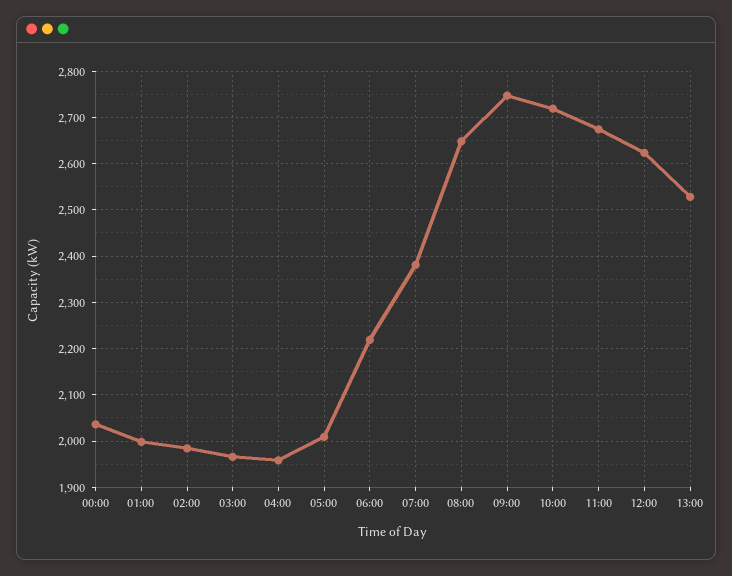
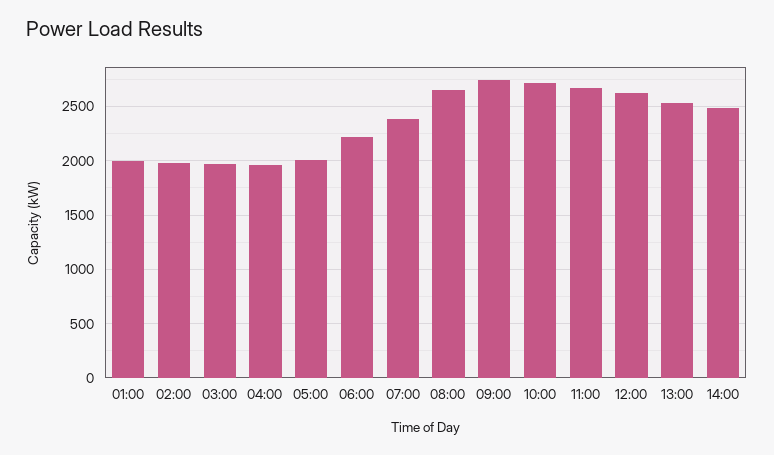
00:00: 2040 -> none
14:00: none -> 2500

